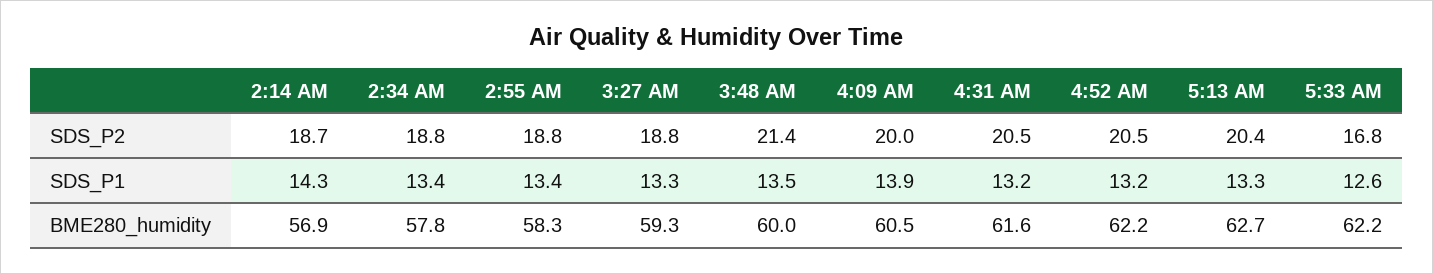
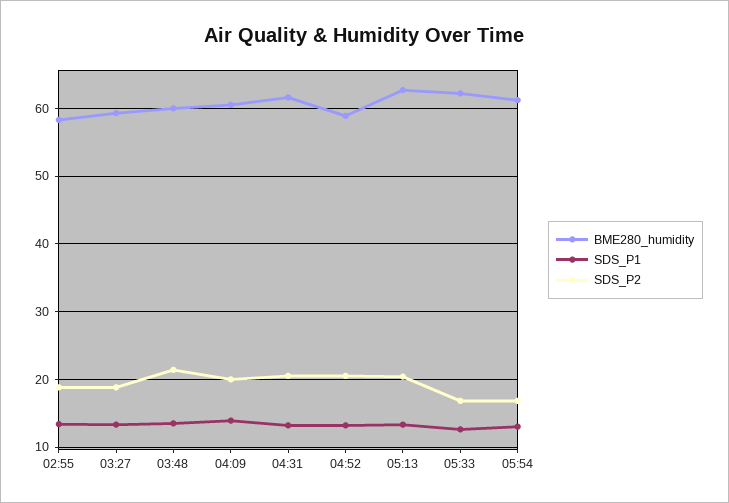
SDS_P2, 2:14 AM: 18.7 -> none
SDS_P2, 2:34 AM: 18.8 -> none
SDS_P1, 2:14 AM: 14.3 -> none
SDS_P1, 2:34 AM: 13.4 -> none
BME280_humidity, 2:14 AM: 56.9 -> none
BME280_humidity, 2:34 AM: 57.8 -> none
BME280_humidity, 4:52 AM: 62.2 -> 59
BME280_humidity, 05:54: none -> 61
SDS_P1, 05:54: none -> 13
SDS_P2, 05:54: none -> 17

